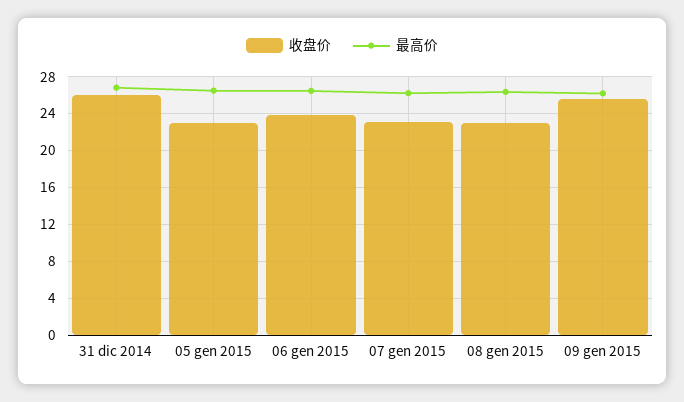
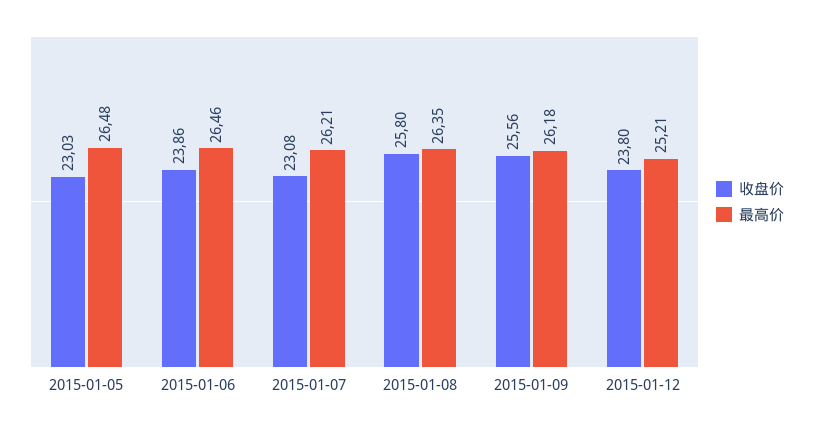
收盘价, 31 dic 2014: 26 -> none
最高价, 31 dic 2014: 27 -> none
收盘价, 08 gen 2015: 23 -> 25.8
收盘价, 2015-01-12: none -> 23.8
最高价, 2015-01-12: none -> 25.21

